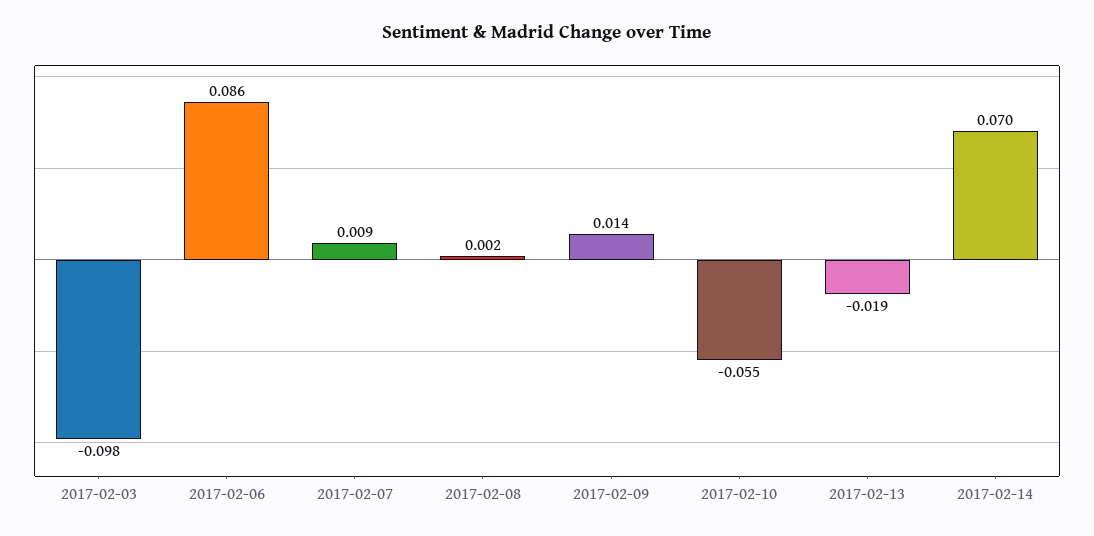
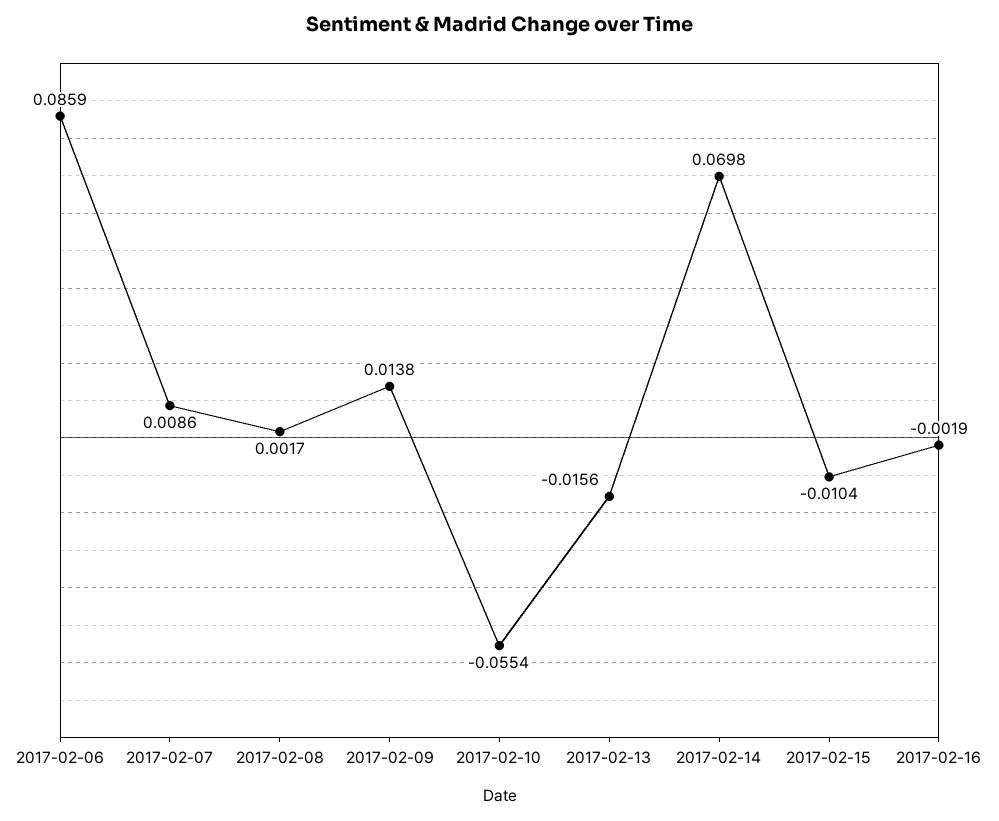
2017-02-03: -0.098 -> none
2017-02-13: -0.019 -> -0.0156
2017-02-15: none -> -0.0104
2017-02-16: none -> -0.0019

